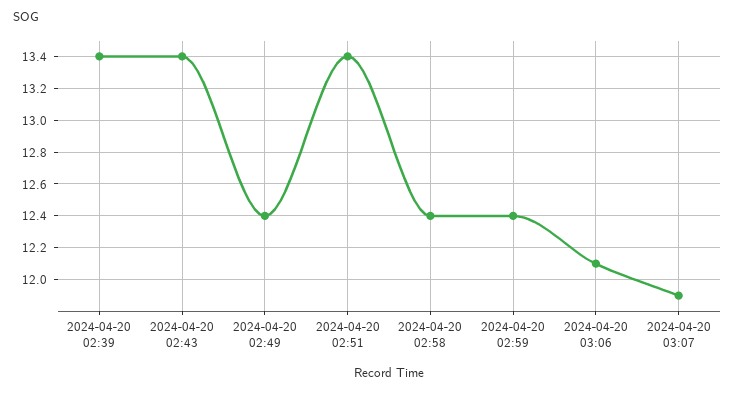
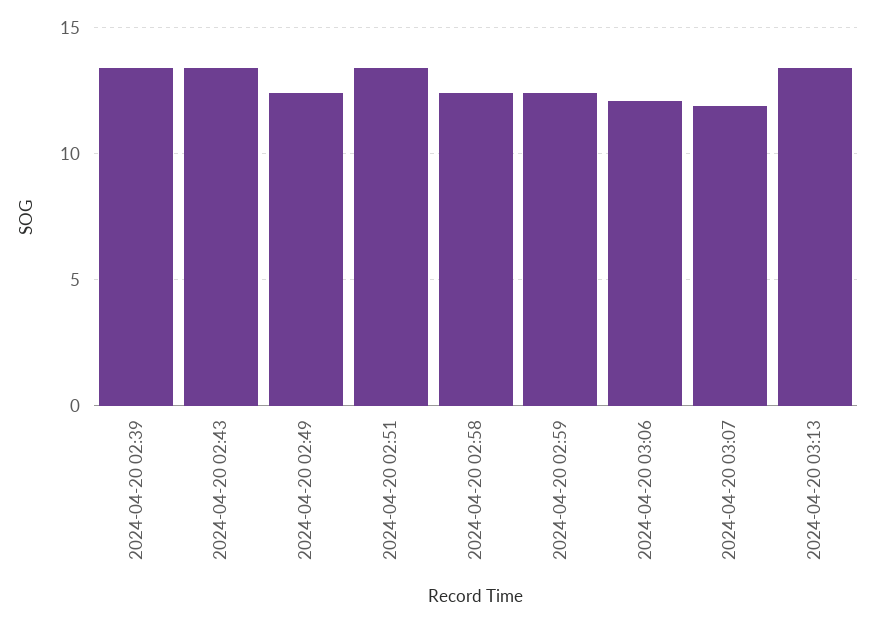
2024-04-20 03:13: none -> 13.5

